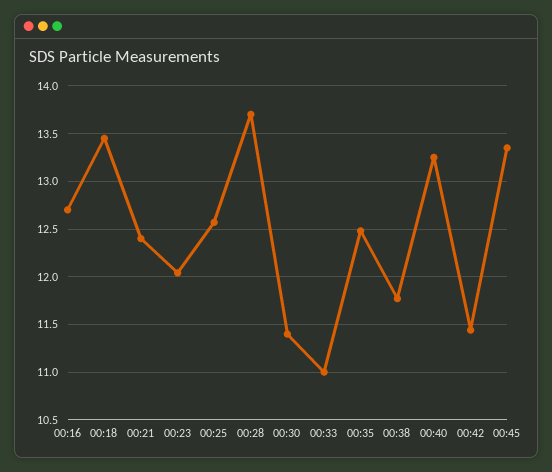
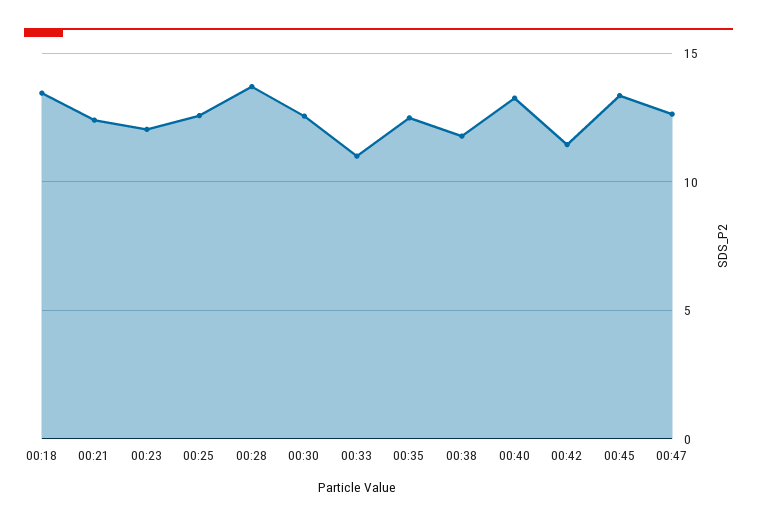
00:16: 12.7 -> none
00:30: 11.4 -> 12.5
00:47: none -> 12.5

